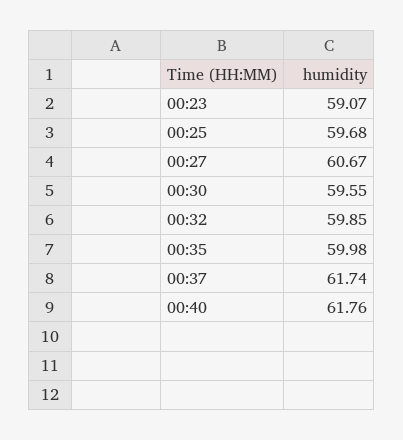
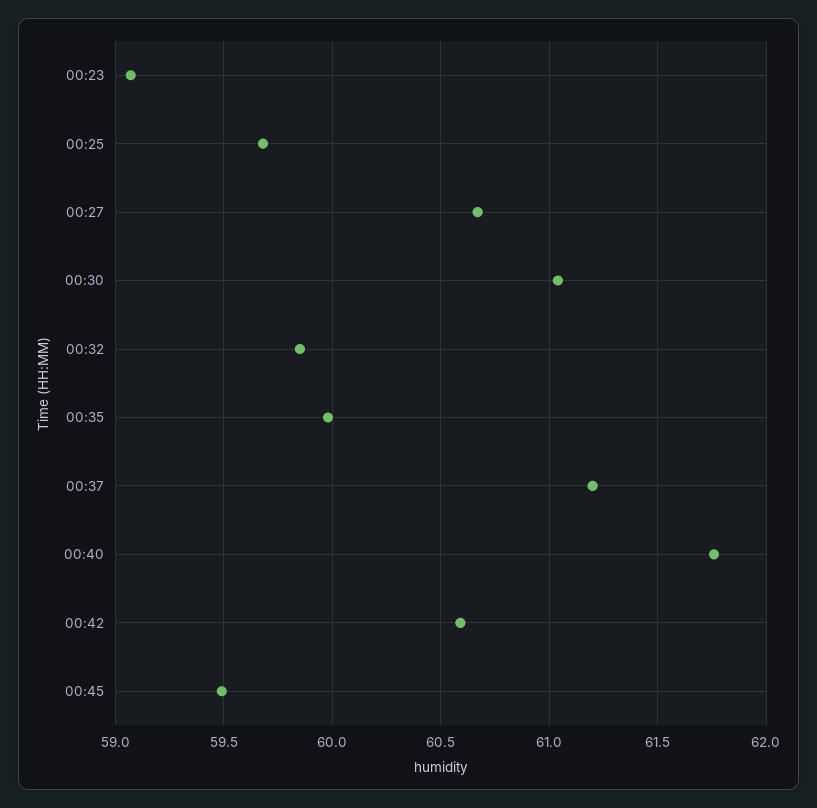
00:30: 59.55 -> 61.05
00:37: 61.74 -> 61.2
00:42: none -> 60.6
00:45: none -> 59.5

